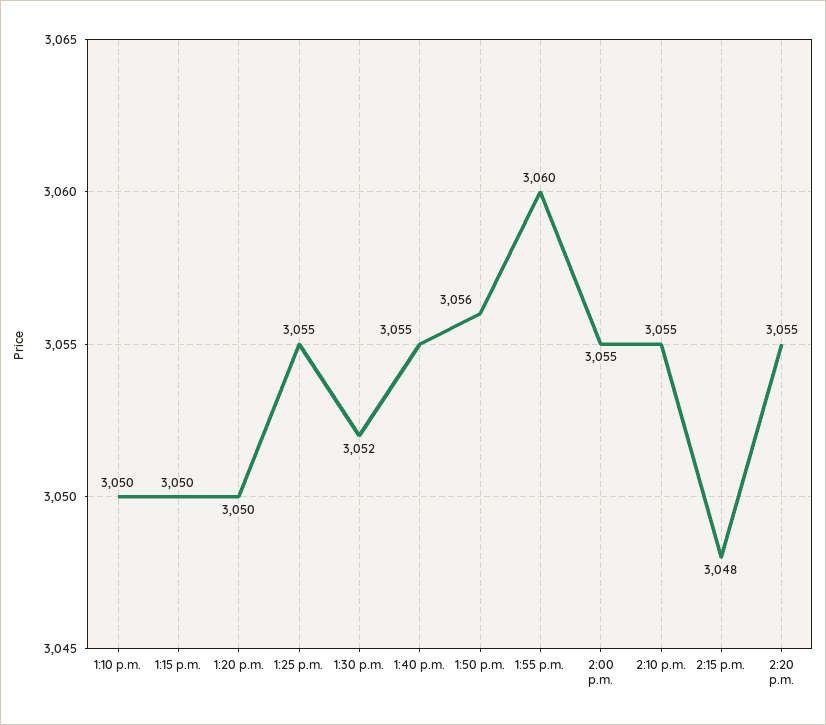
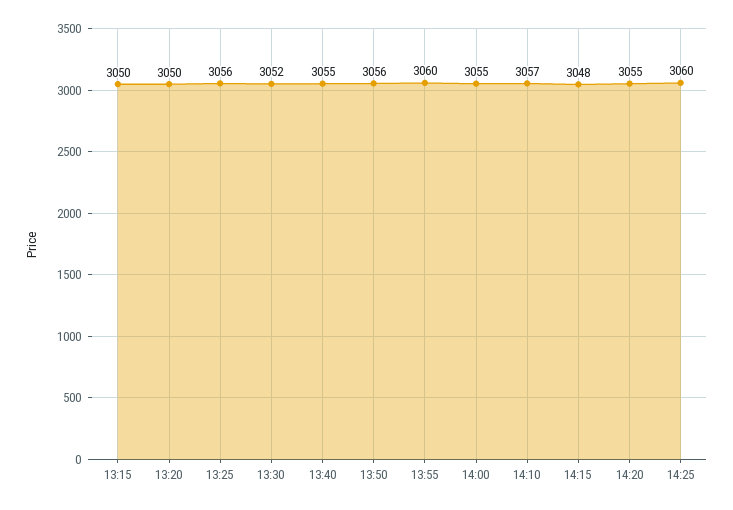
1:10 p.m.: 3050 -> none
1:25 p.m.: 3055 -> 3056
2:10 p.m.: 3055 -> 3057
14:25: none -> 3060

